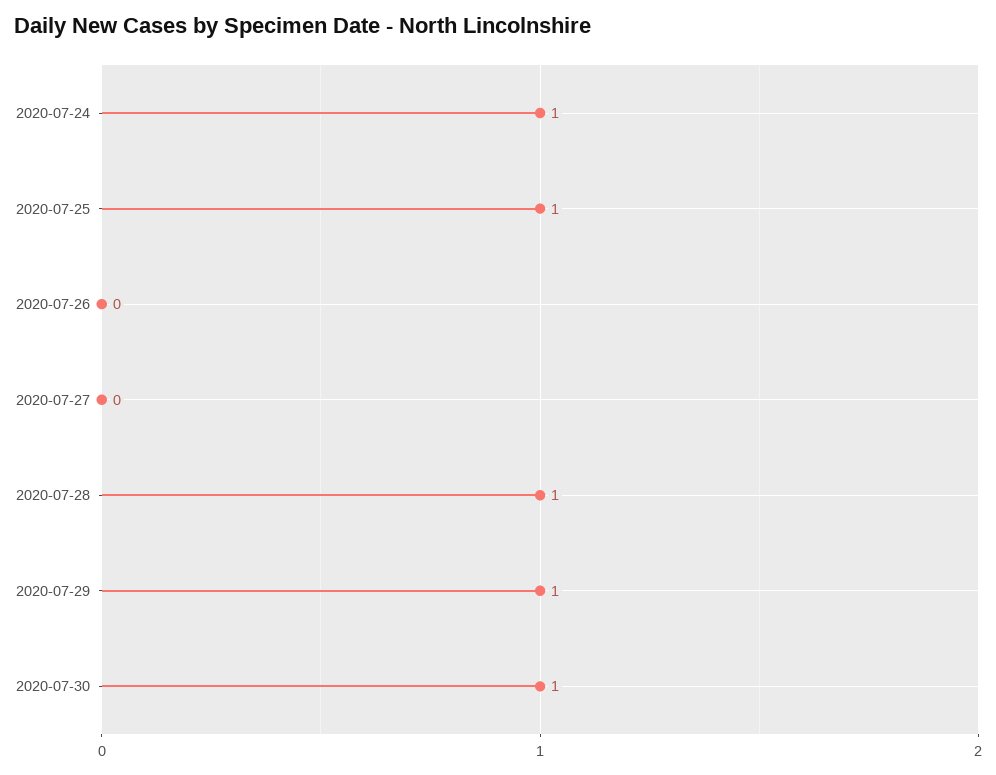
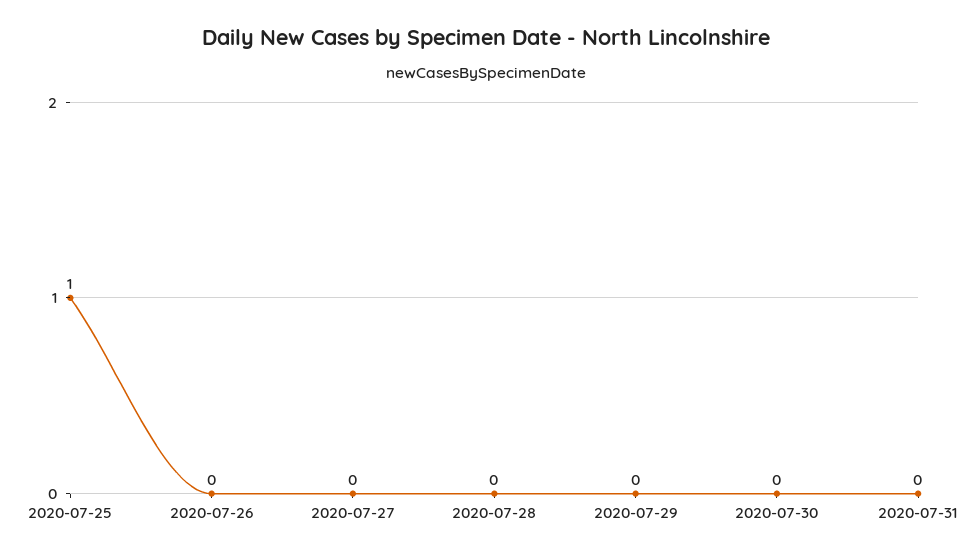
2020-07-24: 1 -> none
2020-07-28: 1 -> 0
2020-07-29: 1 -> 0
2020-07-30: 1 -> 0
2020-07-31: none -> 0

